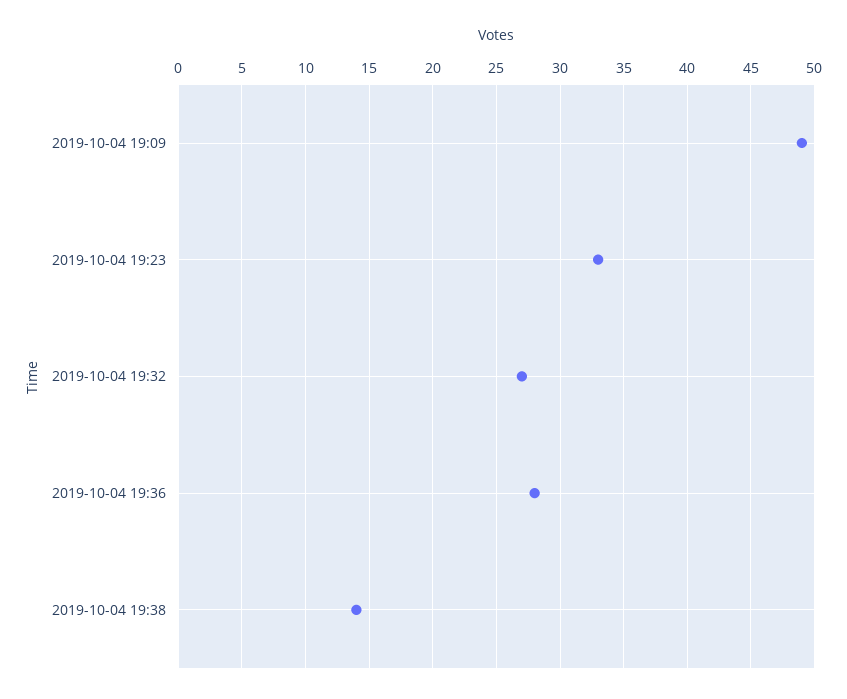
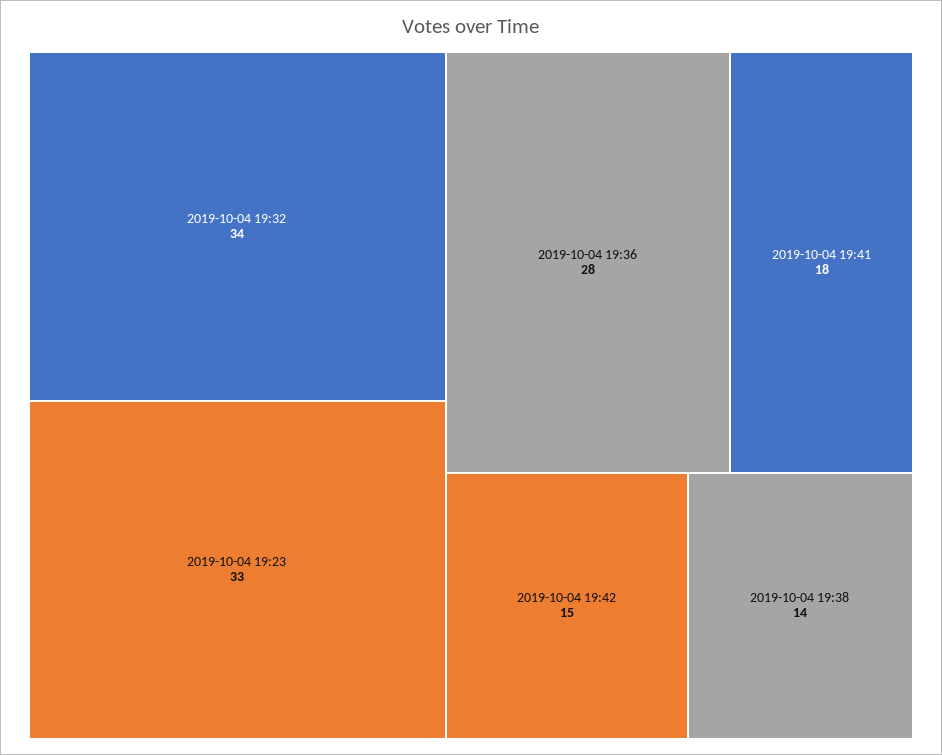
2019-10-04 19:09: 49 -> none
2019-10-04 19:32: 27 -> 34
2019-10-04 19:41: none -> 18
2019-10-04 19:42: none -> 15

